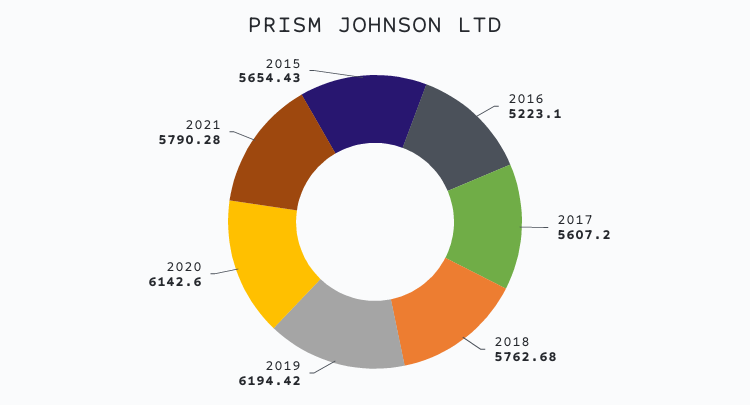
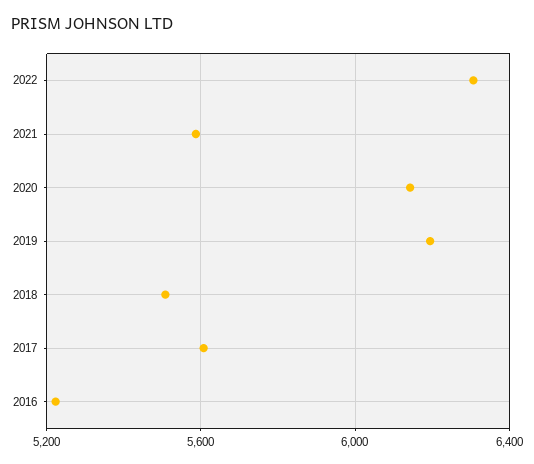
2018: 5762.68 -> 5500
2021: 5790.28 -> 5600
2015: 5654.43 -> none
2022: none -> 6300

